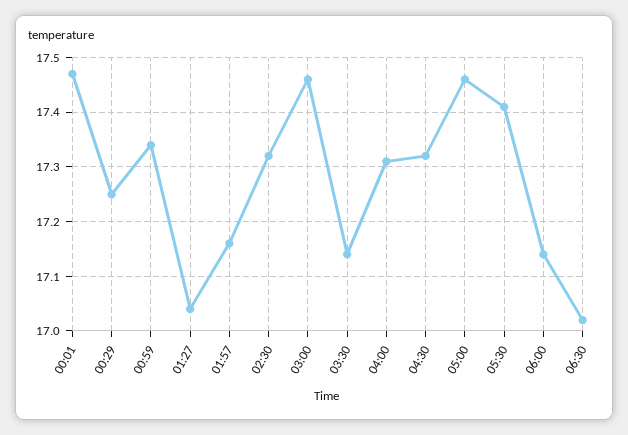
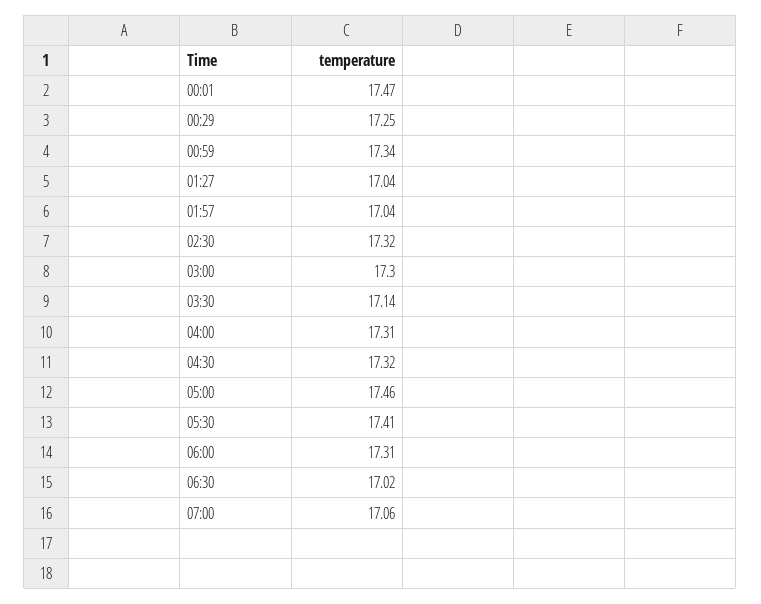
01:57: 17.15 -> 17.04
03:00: 17.45 -> 17.3
06:00: 17.15 -> 17.31
07:00: none -> 17.06

